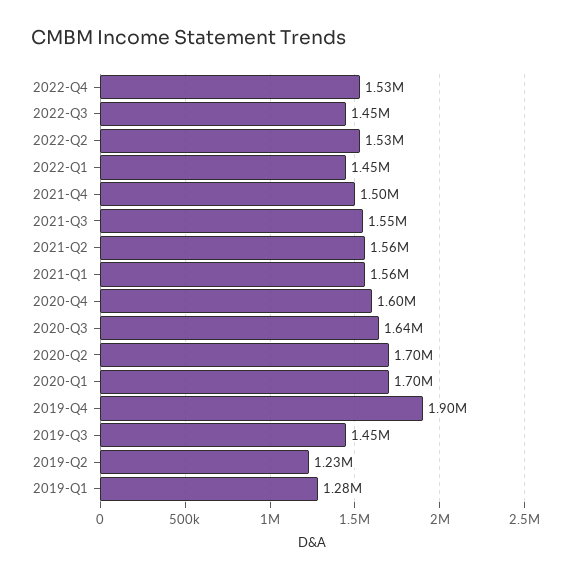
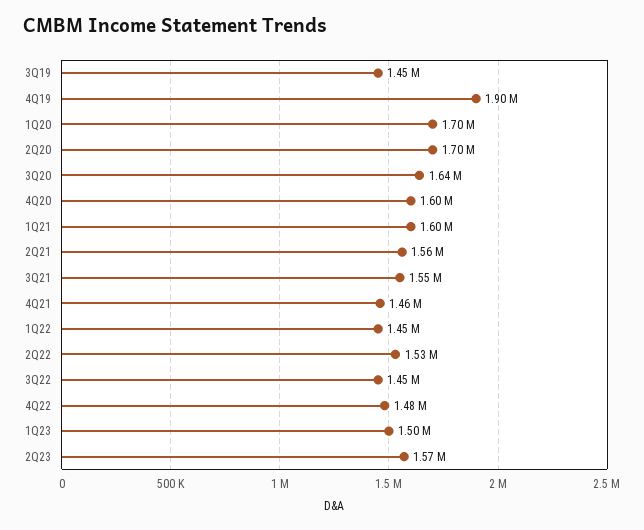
2022-Q4: 1530000 -> 1480000
2021-Q4: 1500000 -> 1460000
2021-Q1: 1560000 -> 1600000
2019-Q2: 1230000 -> none
2019-Q1: 1280000 -> none
1Q23: none -> 1500000
2Q23: none -> 1570000

